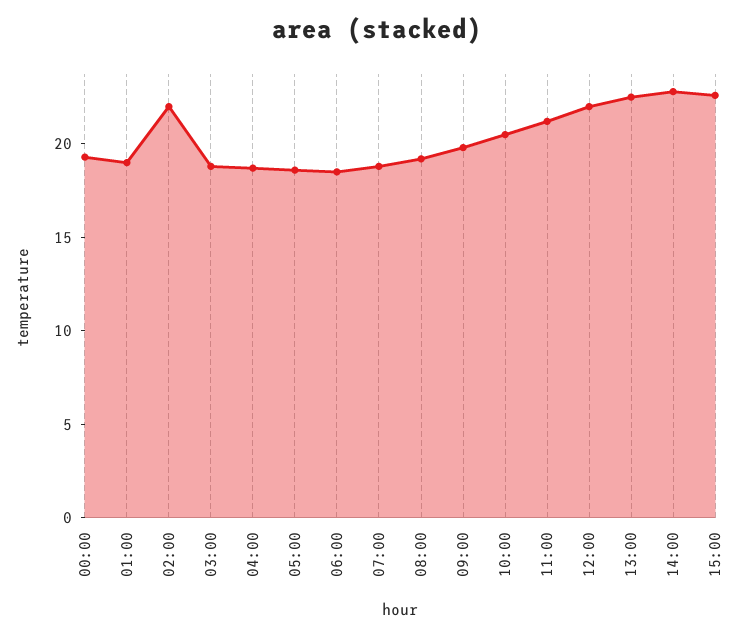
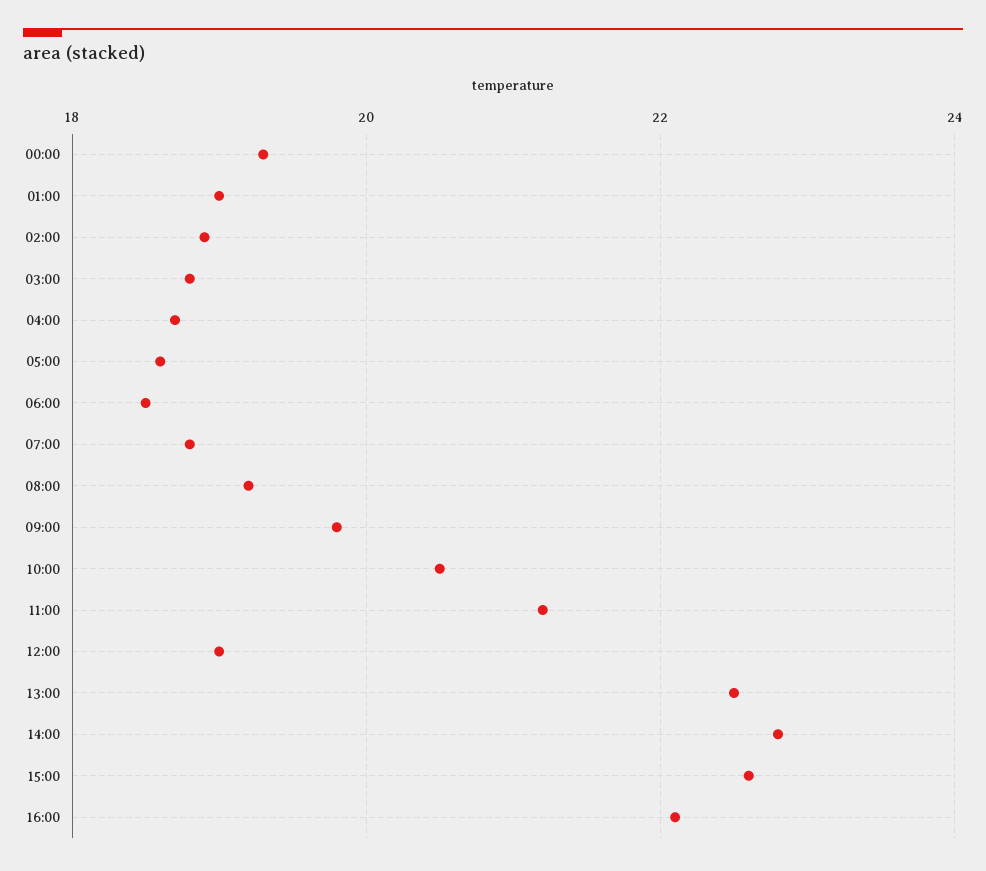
02:00: 22 -> 19
12:00: 22 -> 19
16:00: none -> 22

